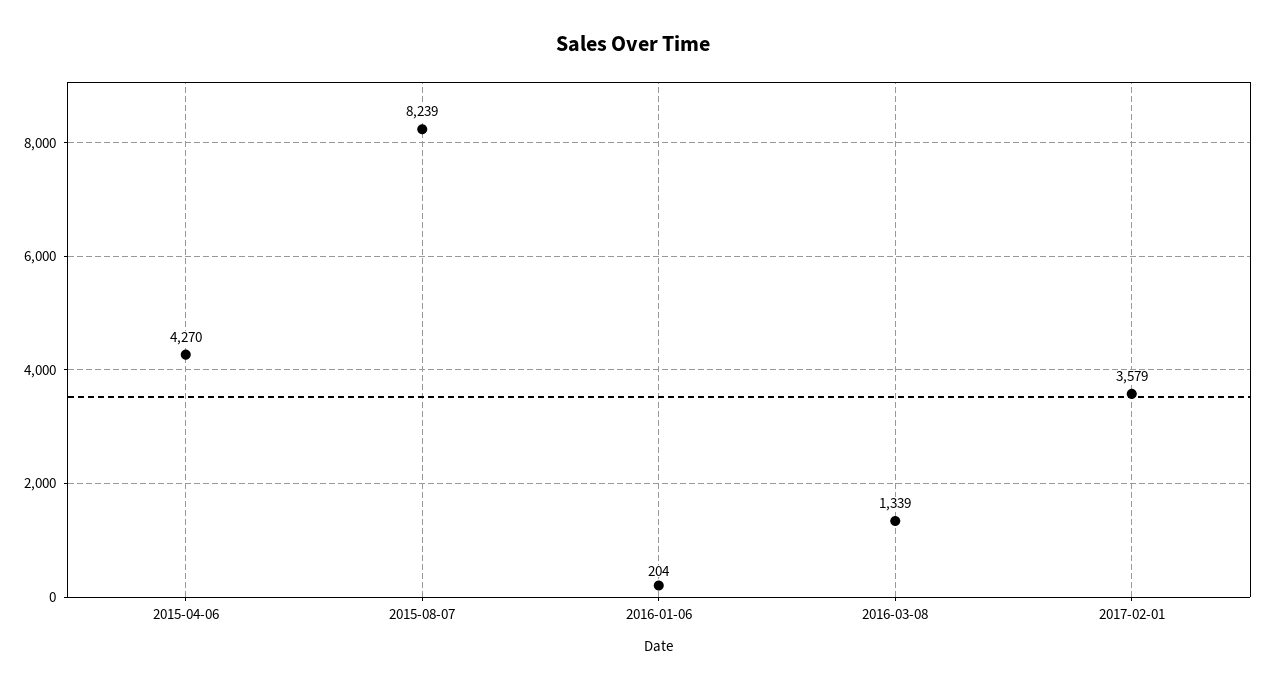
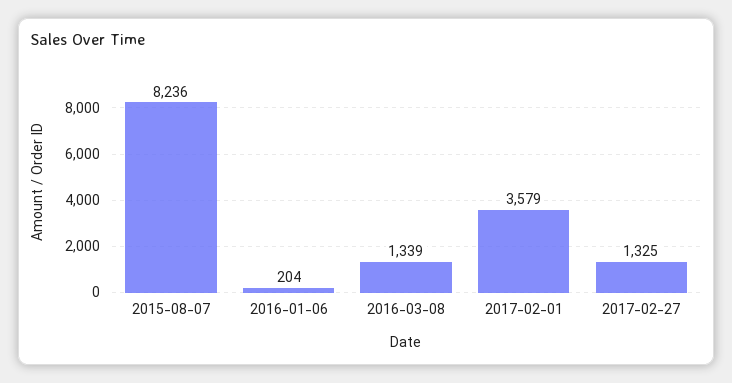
2015-04-06: 4270 -> none
2015-08-07: 8239 -> 8236
2017-02-27: none -> 1325

